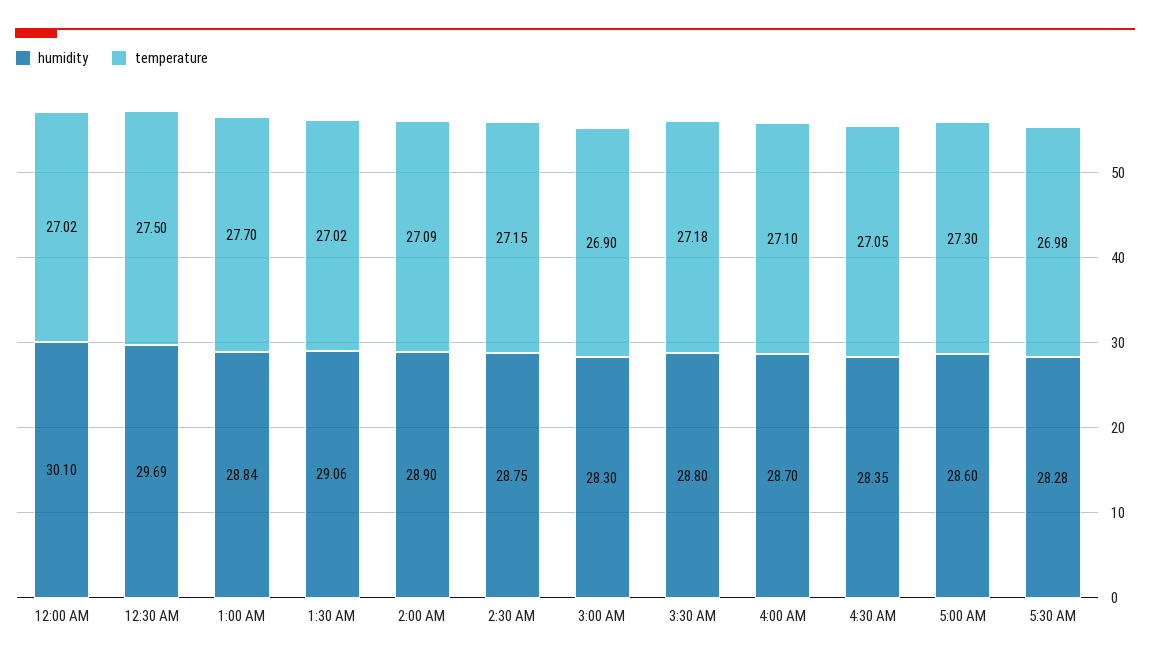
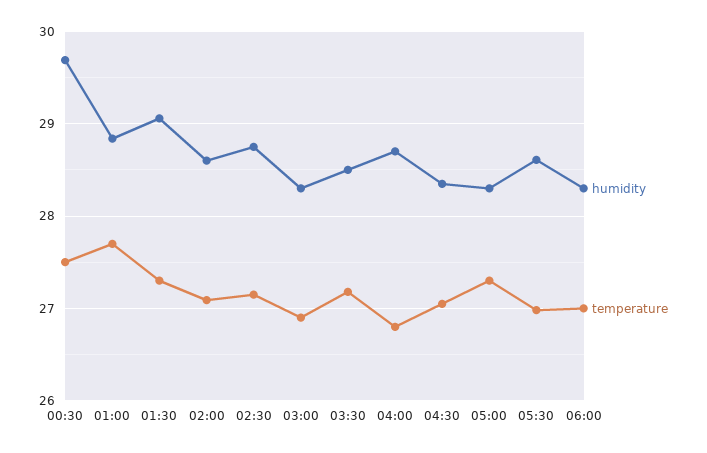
humidity, 12:00 AM: 30.1 -> none
temperature, 12:00 AM: 27.02 -> none
temperature, 1:30 AM: 27.02 -> 27.3
humidity, 2:00 AM: 28.9 -> 28.6
humidity, 3:30 AM: 28.8 -> 28.5
temperature, 4:00 AM: 27.1 -> 26.8
humidity, 5:00 AM: 28.6 -> 28.3
humidity, 5:30 AM: 28.28 -> 28.6
humidity, 06:00: none -> 28.3
temperature, 06:00: none -> 27

